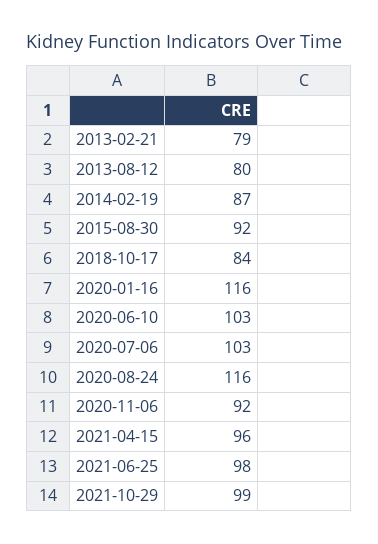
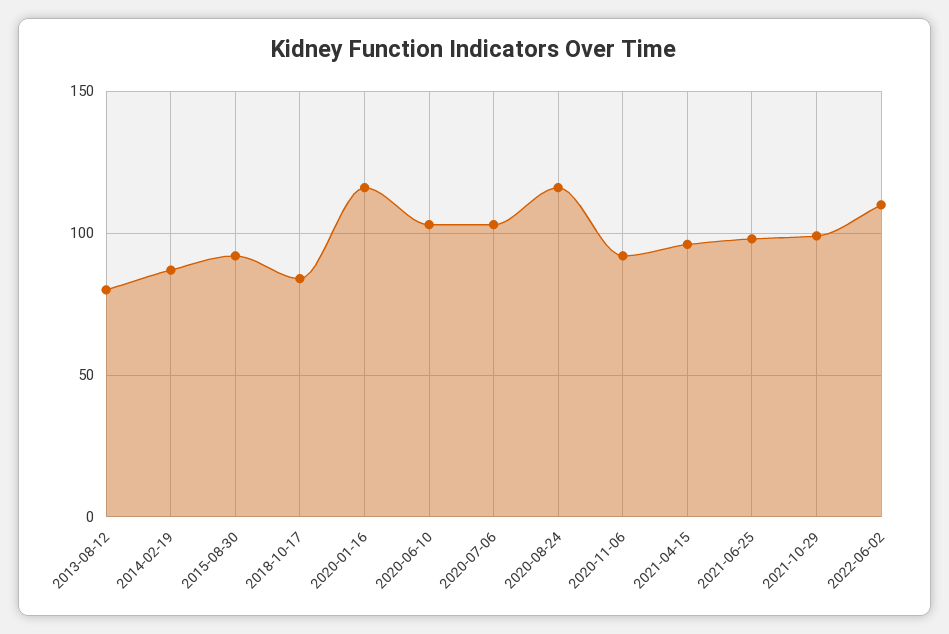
2013-02-21: 79 -> none
2022-06-02: none -> 110

